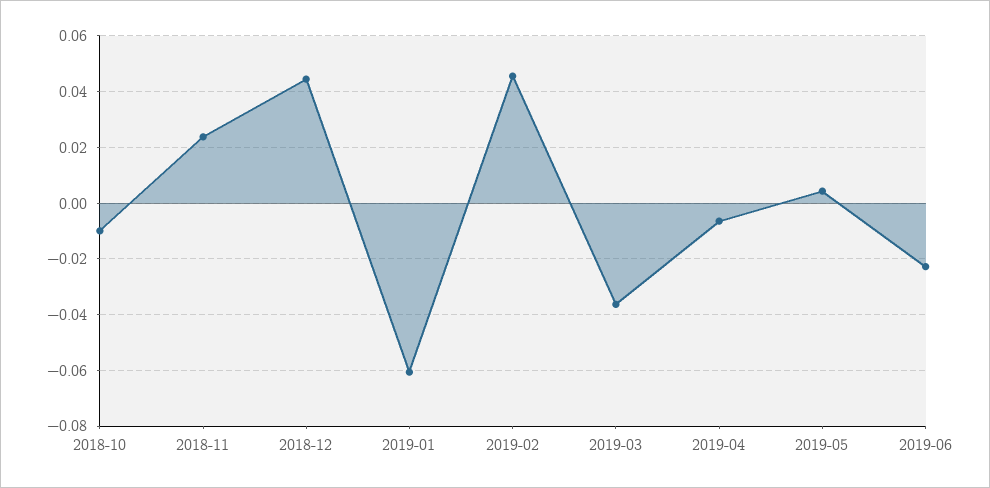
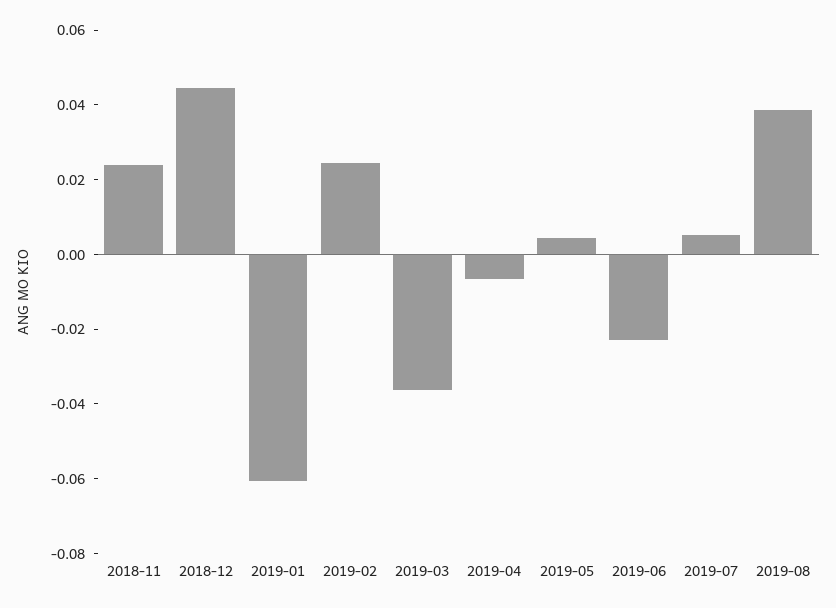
2018-10: -0.01 -> none
2019-02: 0.045 -> 0.025
2019-07: none -> 0.005
2019-08: none -> 0.04

